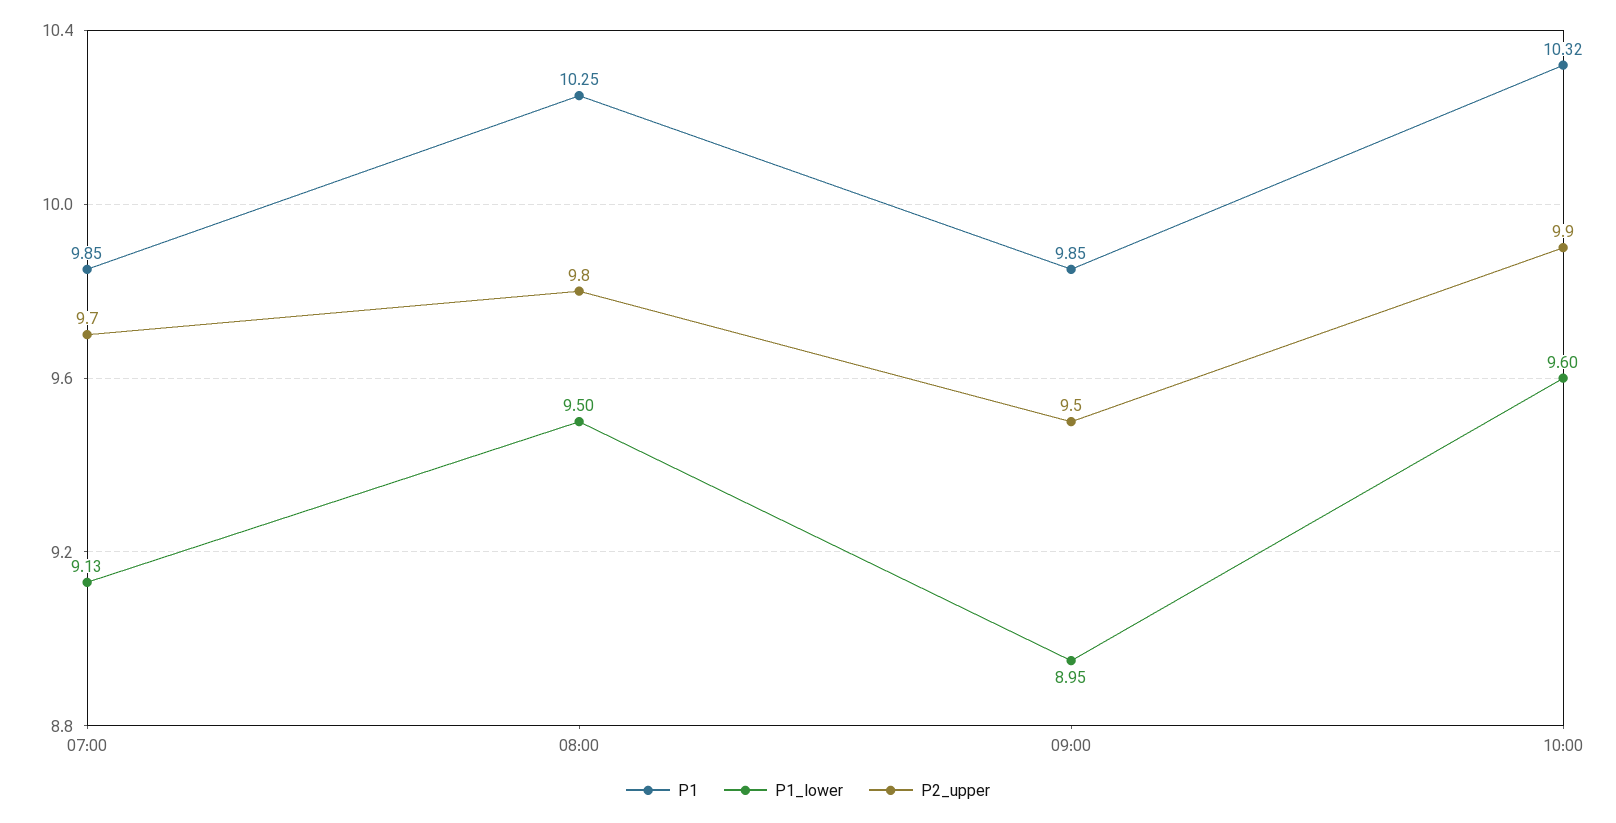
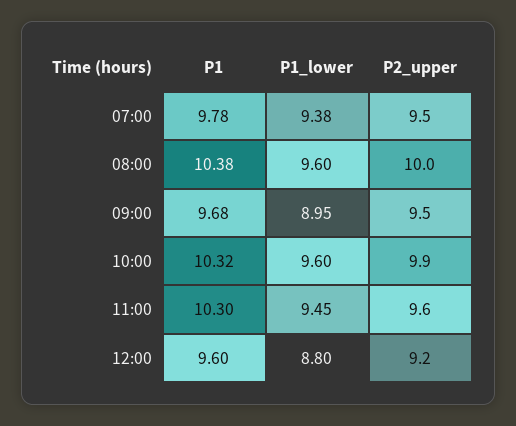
P1, 07:00: 9.85 -> 9.78
P1_lower, 07:00: 9.13 -> 9.38
P2_upper, 07:00: 9.7 -> 9.5
P1, 08:00: 10.25 -> 10.38
P1_lower, 08:00: 9.5 -> 9.6
P2_upper, 08:00: 9.8 -> 10
P1, 09:00: 9.85 -> 9.68
P1, 11:00: none -> 10.3
P1_lower, 11:00: none -> 9.45
P2_upper, 11:00: none -> 9.6
P1, 12:00: none -> 9.6
P1_lower, 12:00: none -> 8.8
P2_upper, 12:00: none -> 9.2

